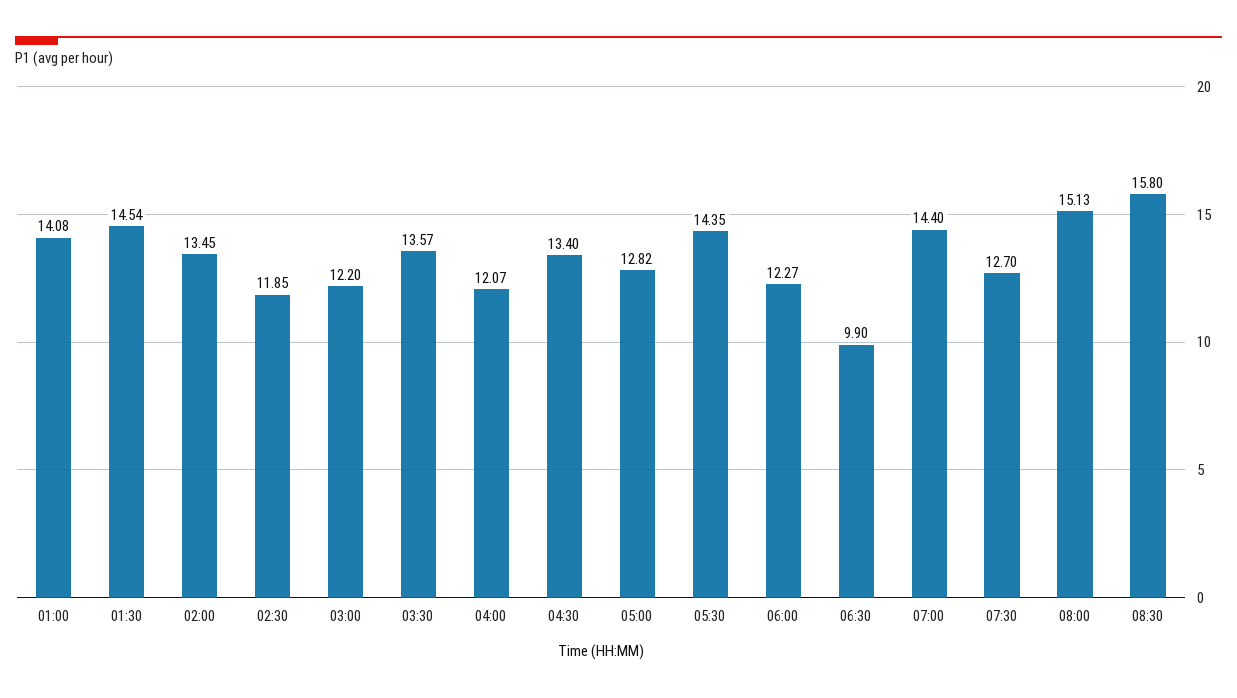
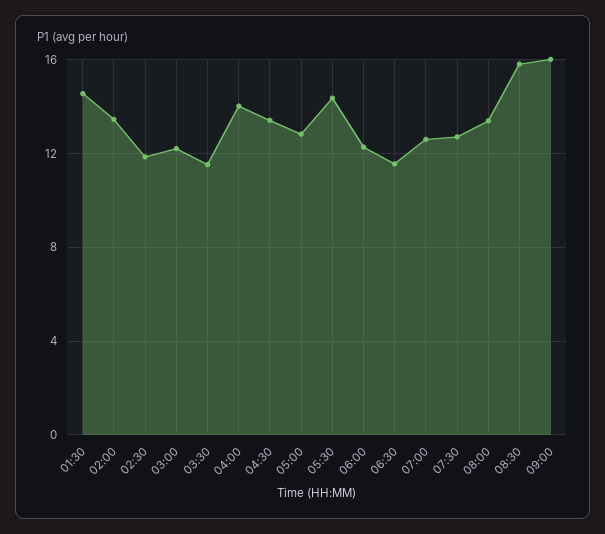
01:00: 14.08 -> none
03:30: 13.57 -> 11.5
04:00: 12.07 -> 14
06:30: 9.9 -> 11.5
07:00: 14.4 -> 12.5
08:00: 15.13 -> 13.5
09:00: none -> 16

